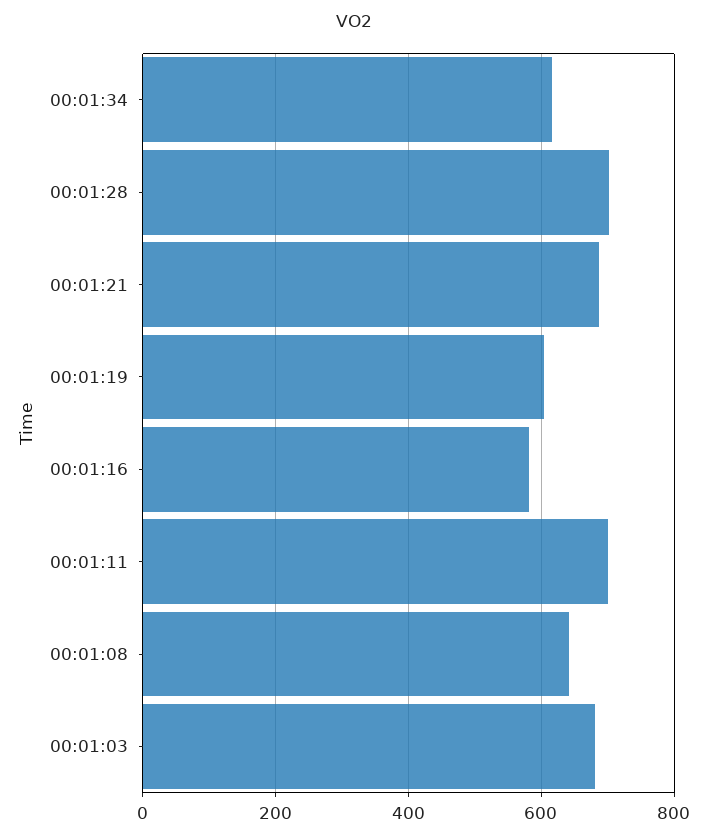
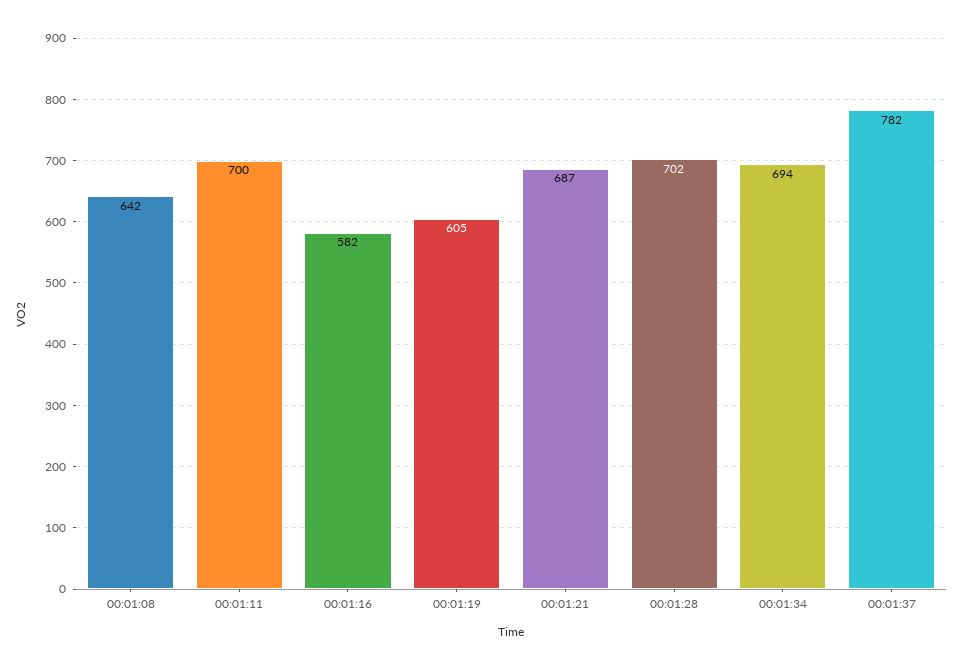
00:01:34: 620 -> 694
00:01:03: 680 -> none
00:01:37: none -> 782

